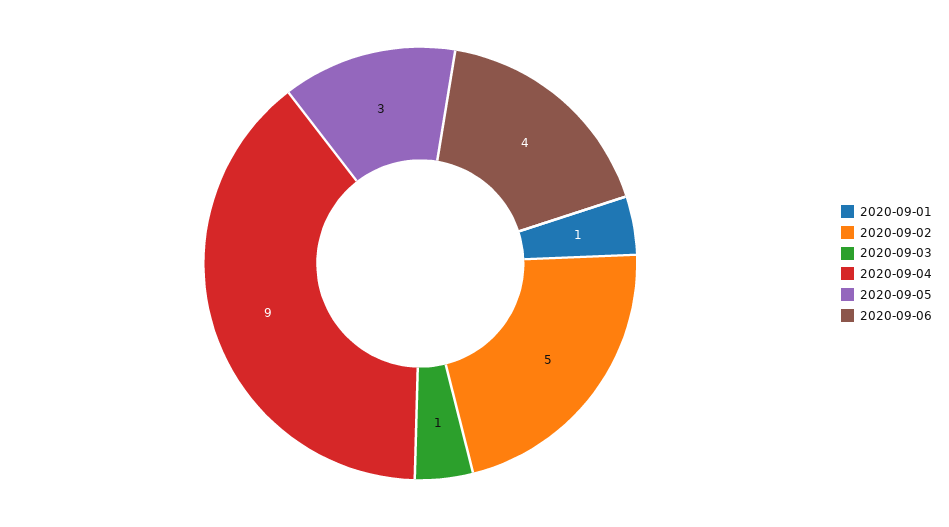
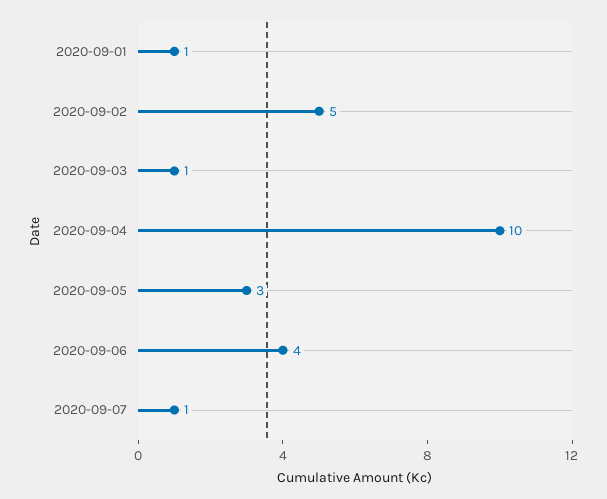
2020-09-04: 9 -> 10
2020-09-07: none -> 1

